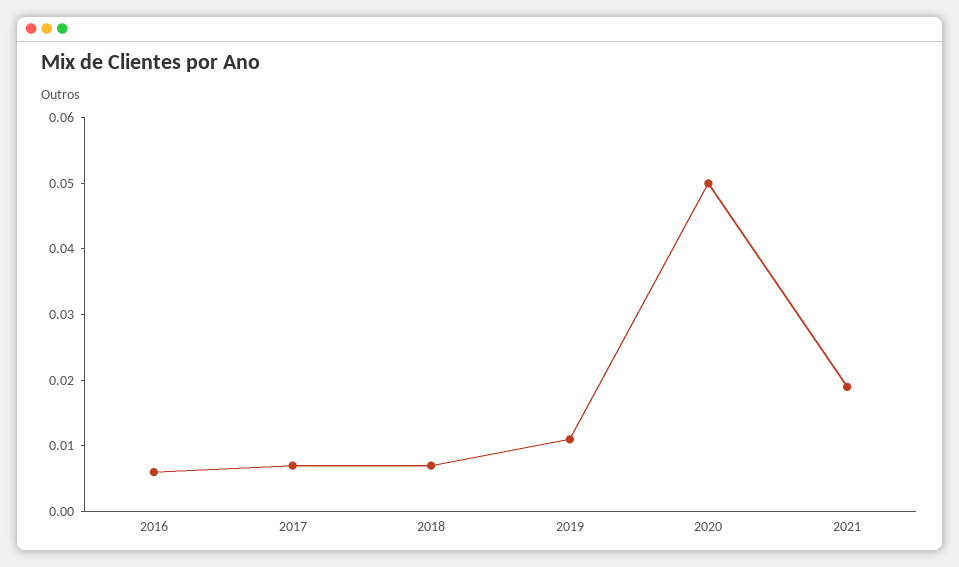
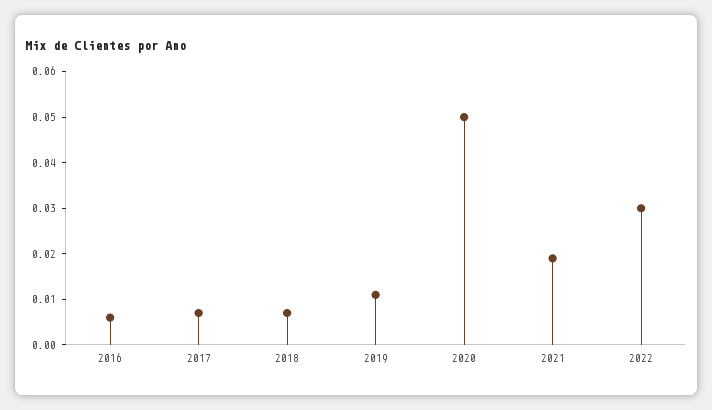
2022: none -> 0.03

